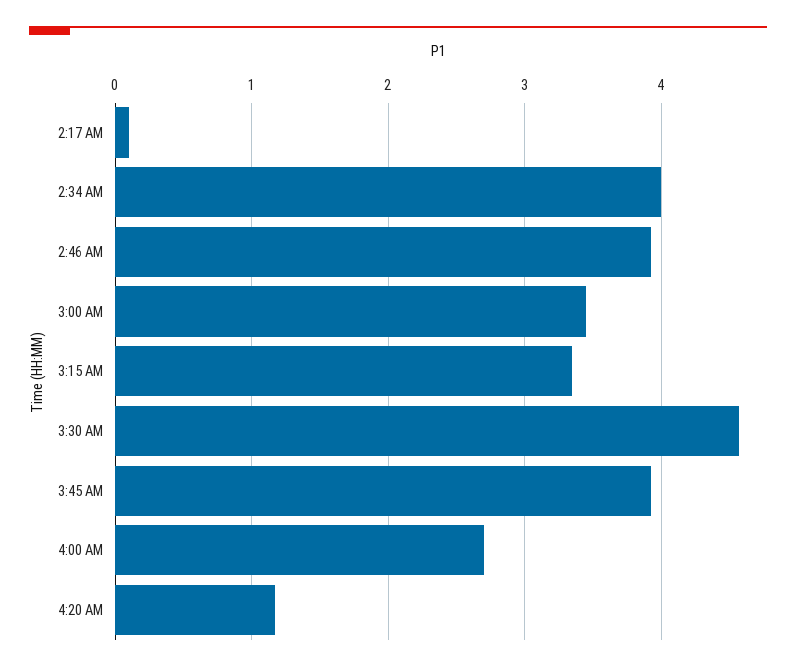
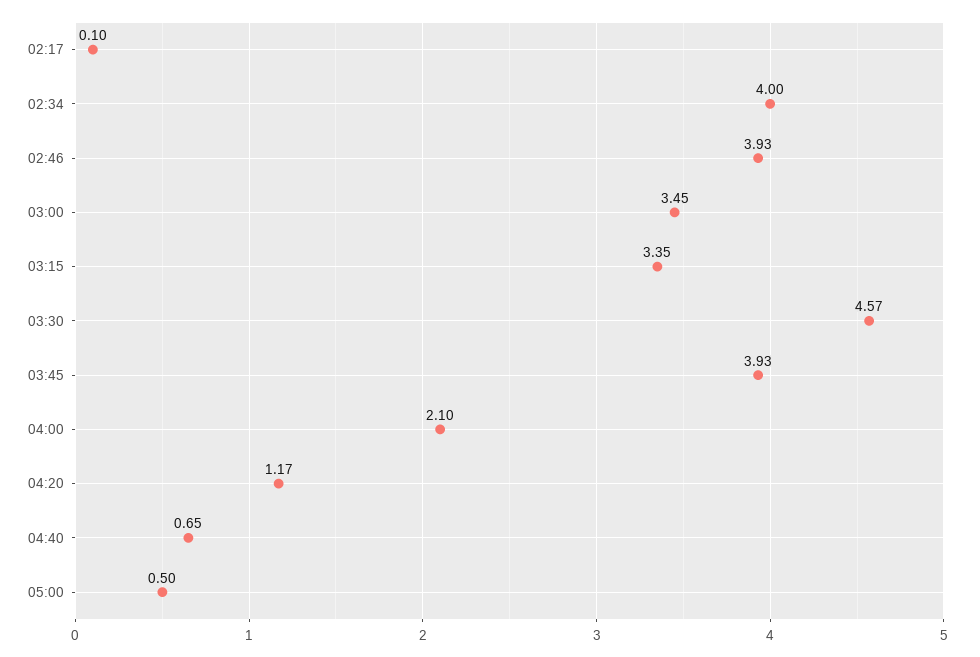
4:00 AM: 2.7 -> 2.1
04:40: none -> 0.65
05:00: none -> 0.5

